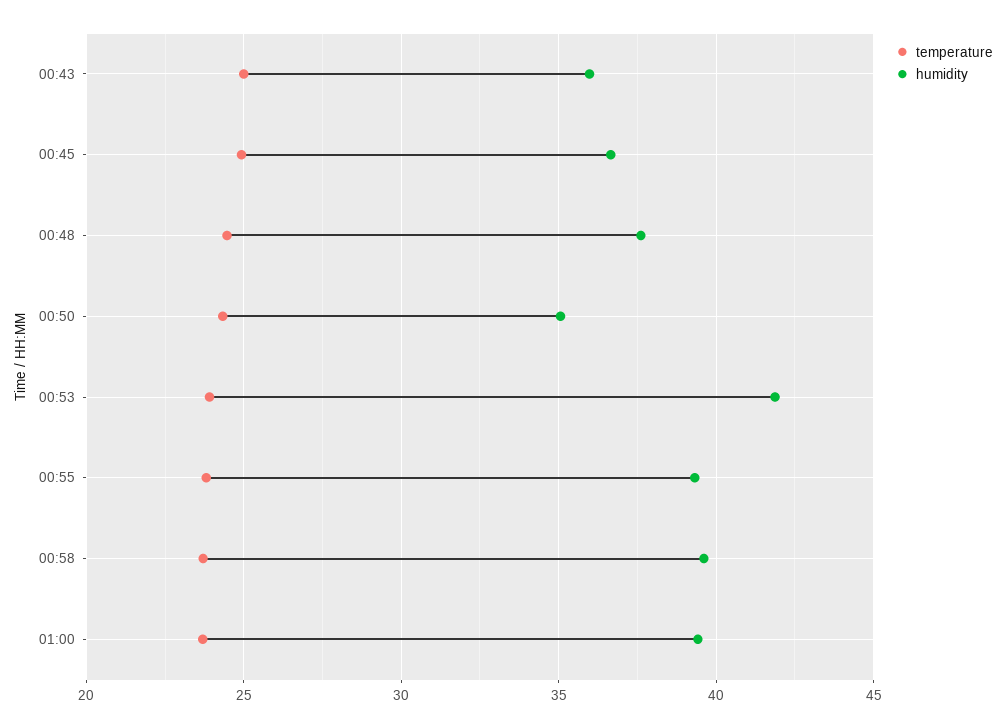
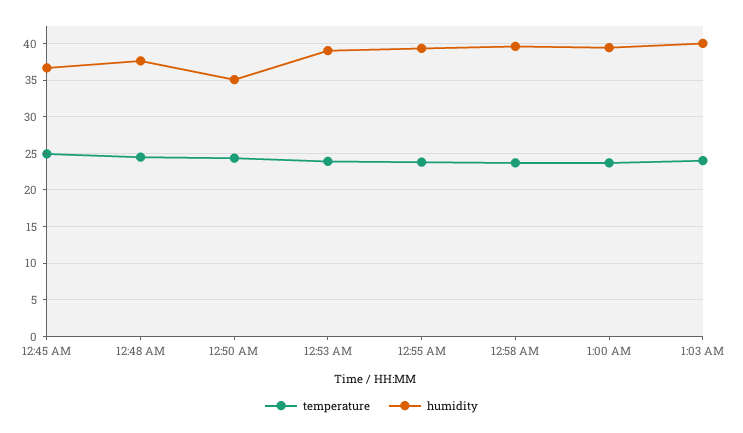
temperature, 00:43: 25 -> none
humidity, 00:43: 36 -> none
humidity, 00:53: 42 -> 39
temperature, 1:03 AM: none -> 24
humidity, 1:03 AM: none -> 40

